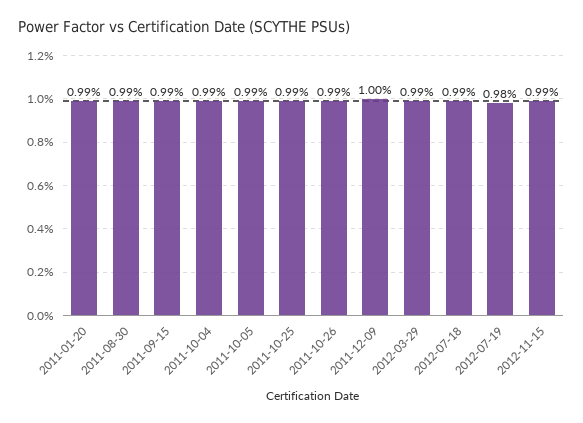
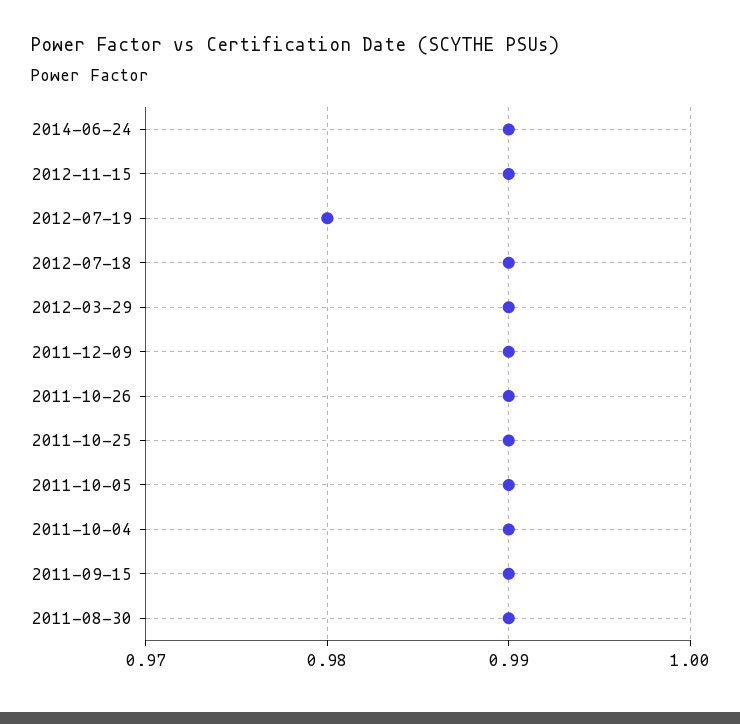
2011-01-20: 0.99 -> none
2011-12-09: 1 -> 0.99
2014-06-24: none -> 0.99

